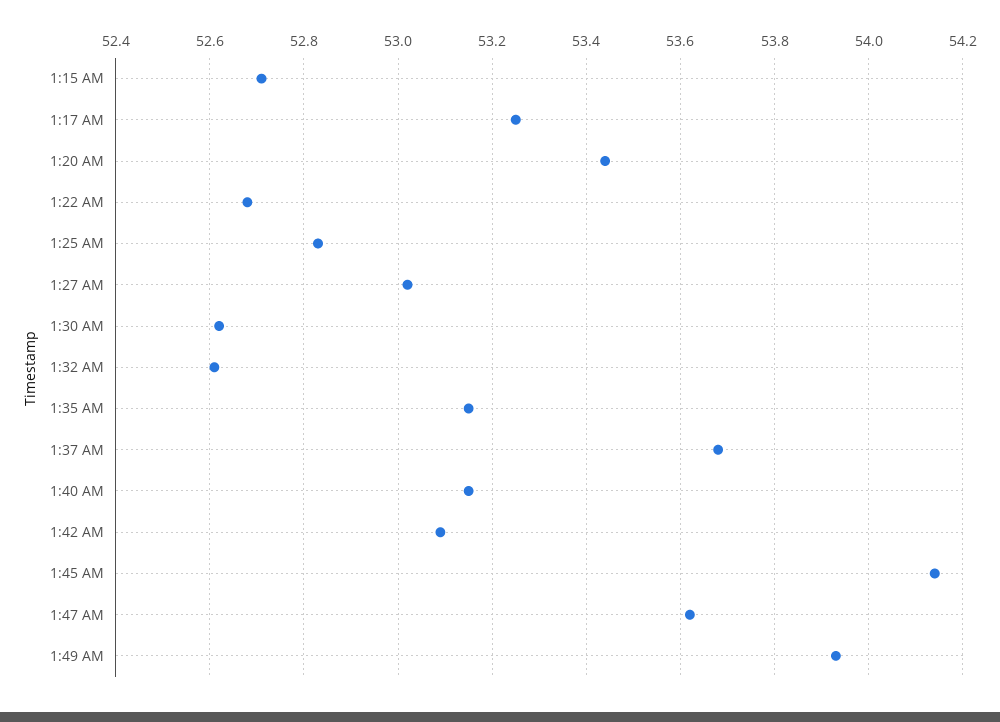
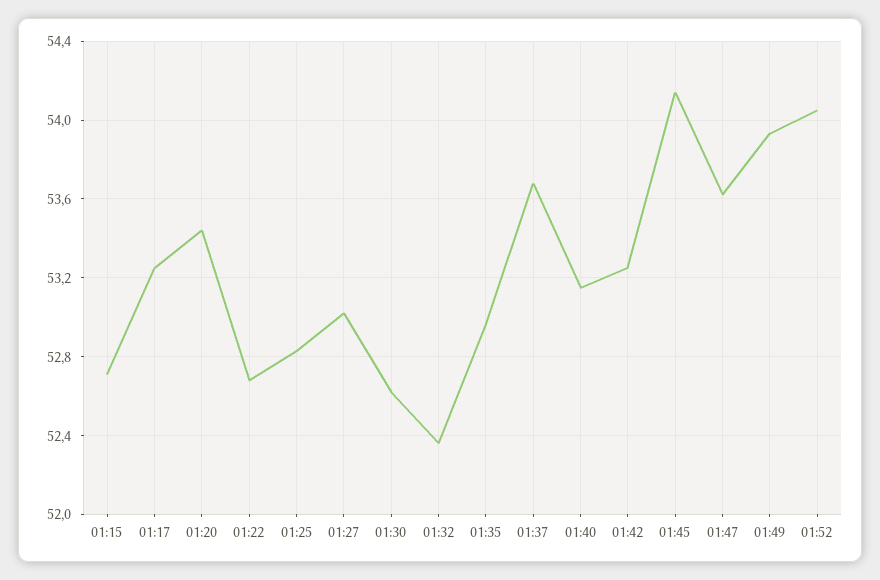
1:32 AM: 52.6 -> 52.35
1:35 AM: 53.15 -> 52.95
1:42 AM: 53.1 -> 53.25
01:52: none -> 54.05

